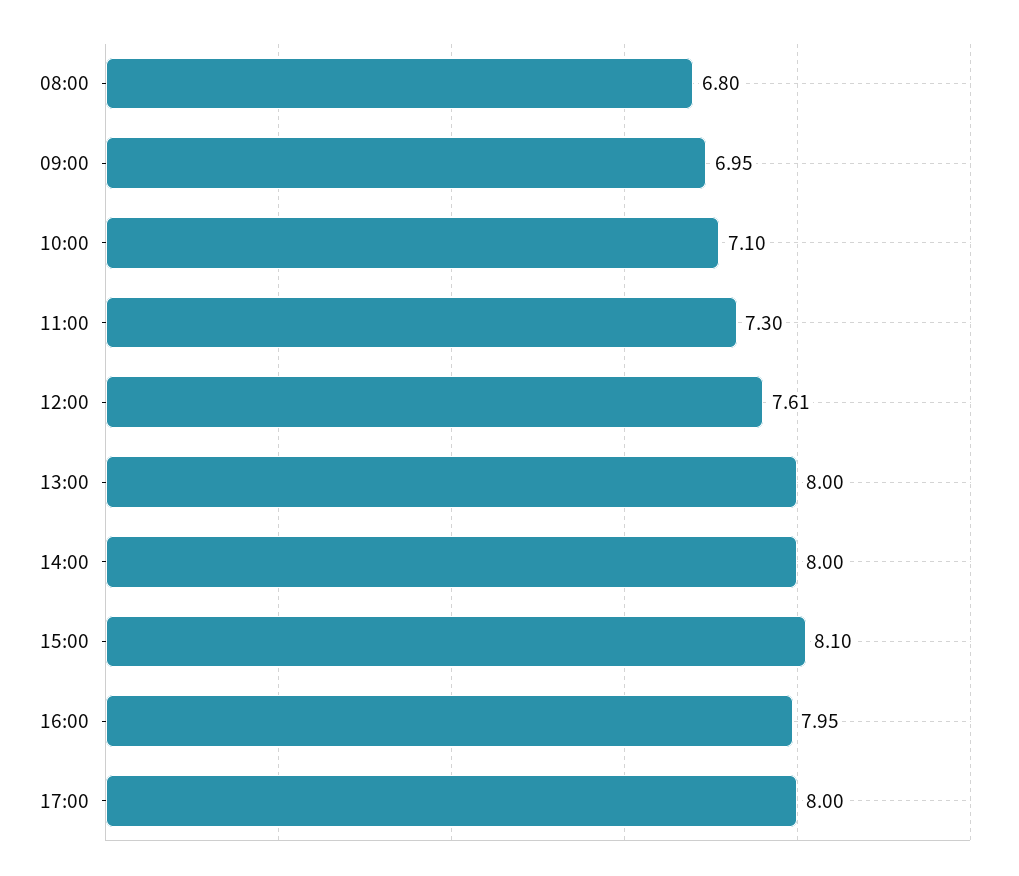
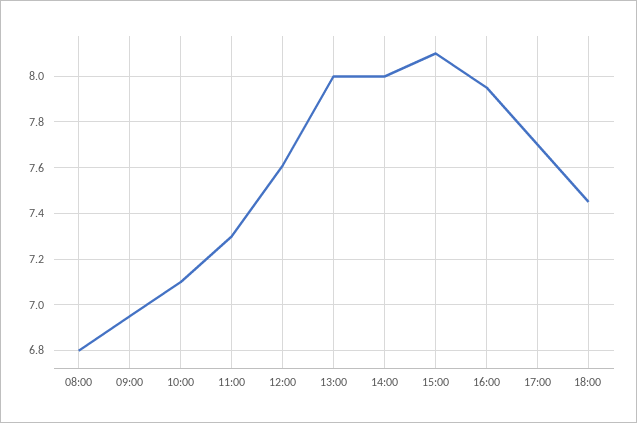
17:00: 8 -> 7.7
18:00: none -> 7.45

